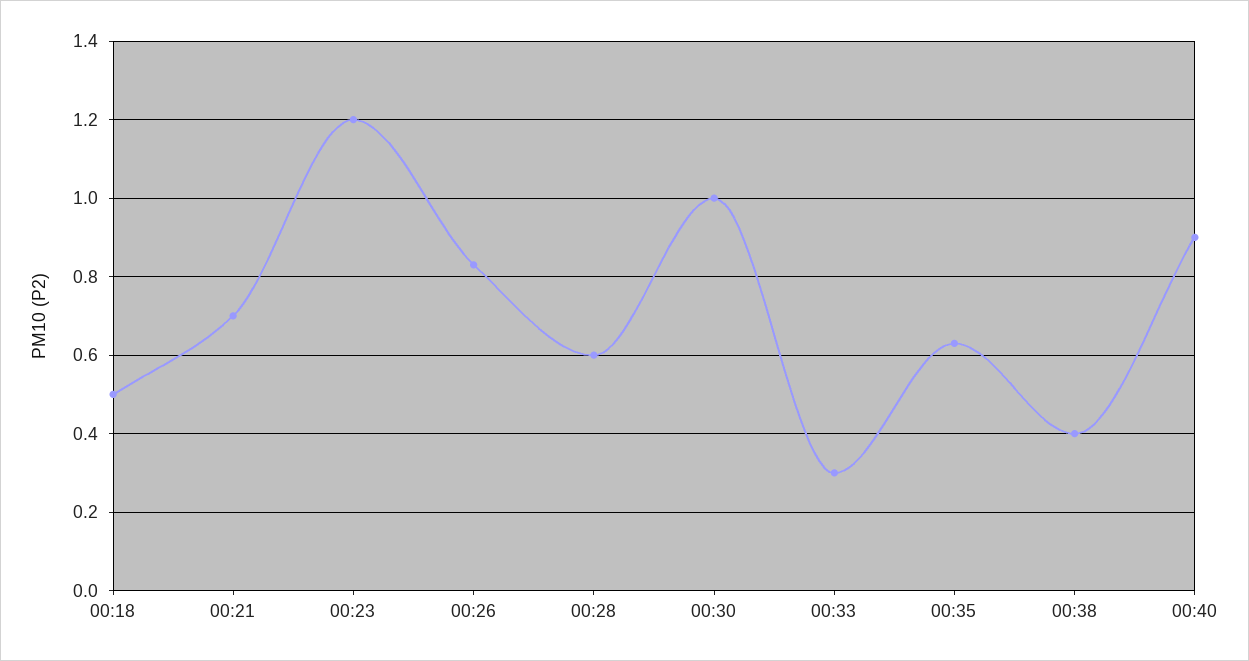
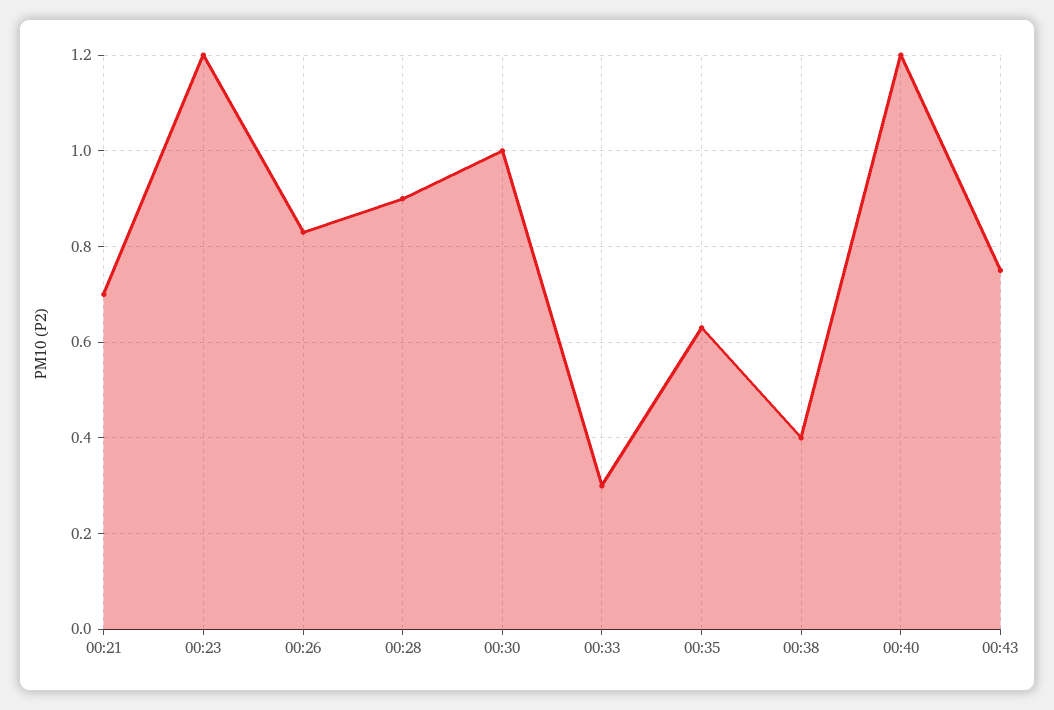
00:18: 0.5 -> none
00:28: 0.6 -> 0.9
00:40: 0.9 -> 1.2
00:43: none -> 0.75

